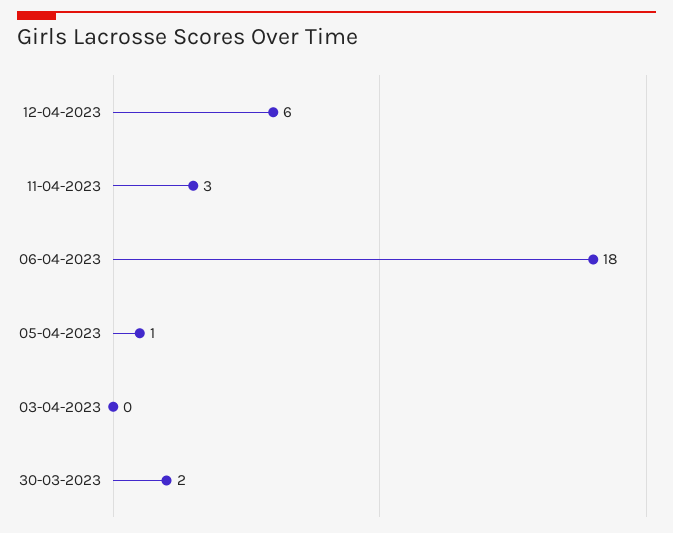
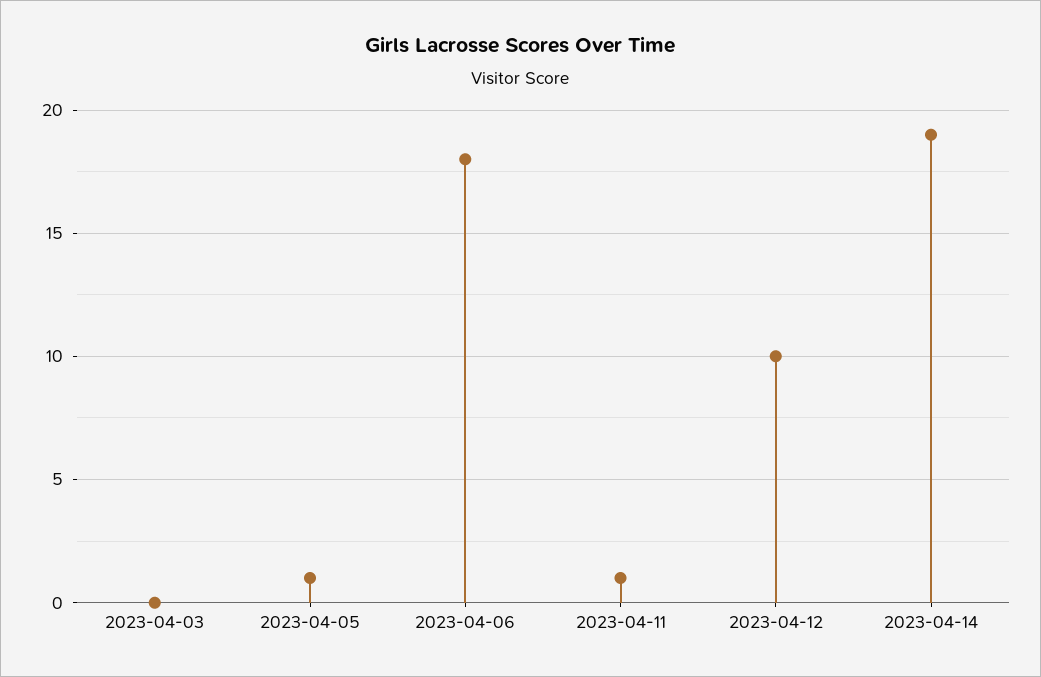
12-04-2023: 6 -> 10
11-04-2023: 3 -> 1
30-03-2023: 2 -> none
2023-04-14: none -> 19

